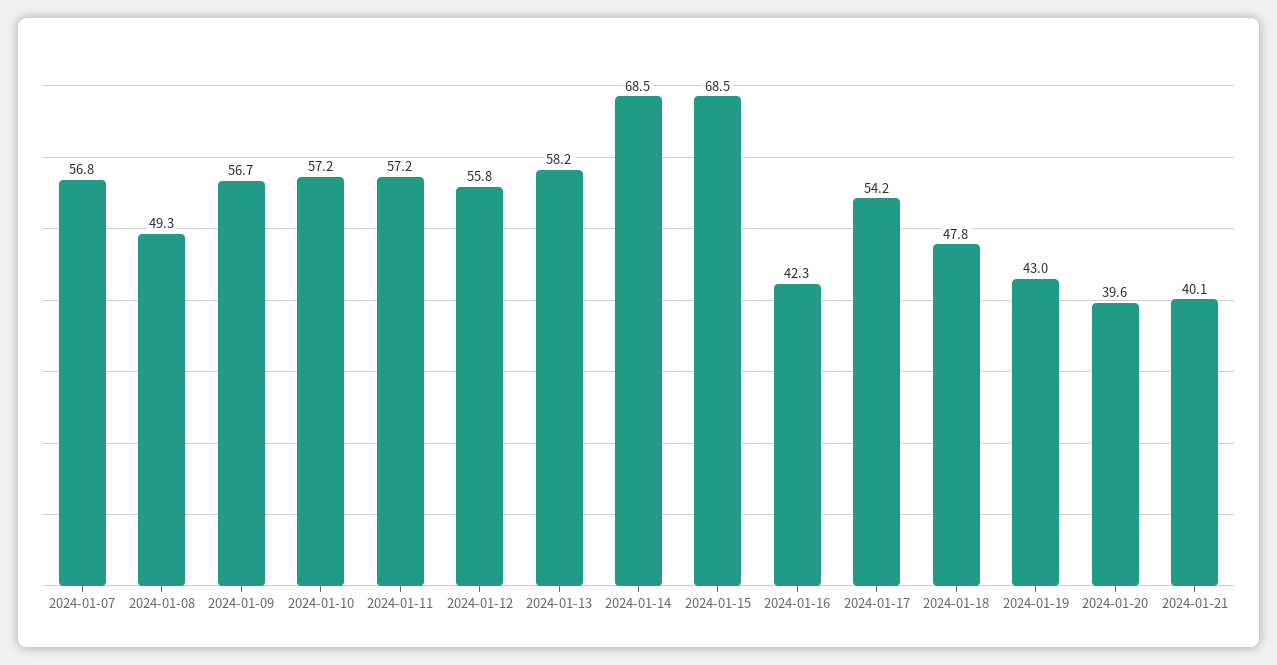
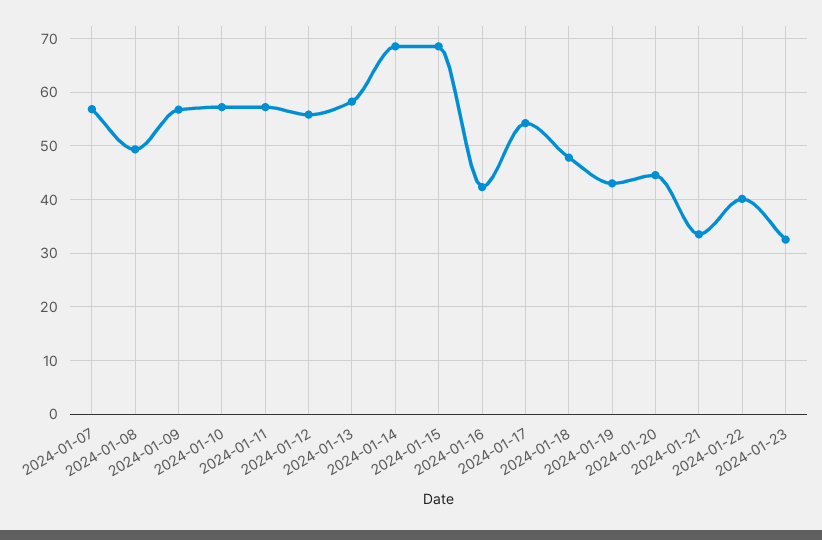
2024-01-20: 39.6 -> 44
2024-01-21: 40.1 -> 34
2024-01-22: none -> 40
2024-01-23: none -> 32

